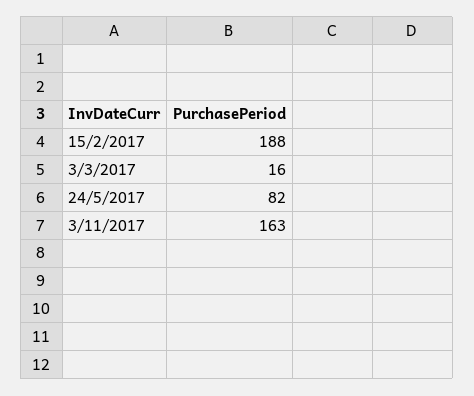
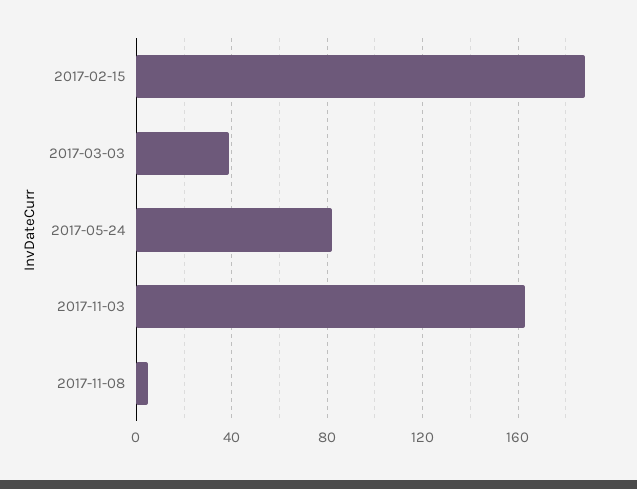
3/3/2017: 16 -> 40
2017-11-08: none -> 5

